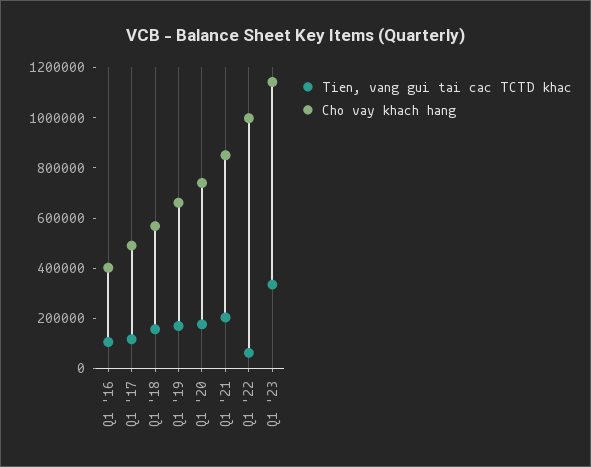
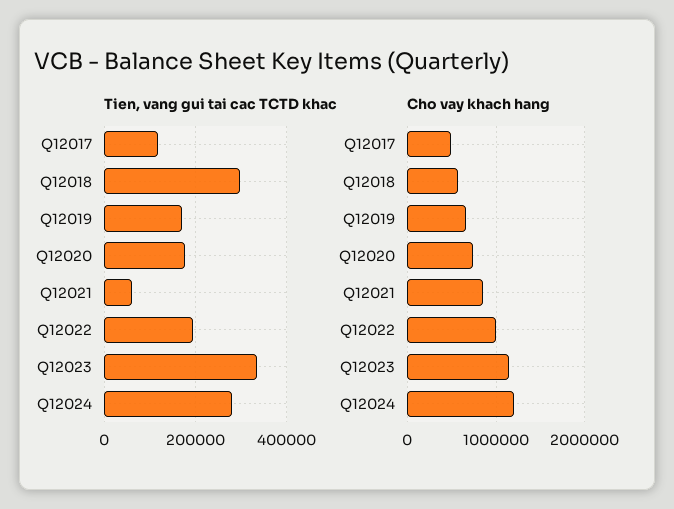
Tien, vang gui tai cac TCTD khac, Q1 '16: 100000 -> none
Cho vay khach hang, Q1 '16: 400000 -> none
Tien, vang gui tai cac TCTD khac, Q1 '18: 150000 -> 300000
Tien, vang gui tai cac TCTD khac, Q1 '21: 200000 -> 60000
Tien, vang gui tai cac TCTD khac, Q1 '22: 50000 -> 200000
Tien, vang gui tai cac TCTD khac, Q12024: none -> 280000
Cho vay khach hang, Q12024: none -> 1200000

